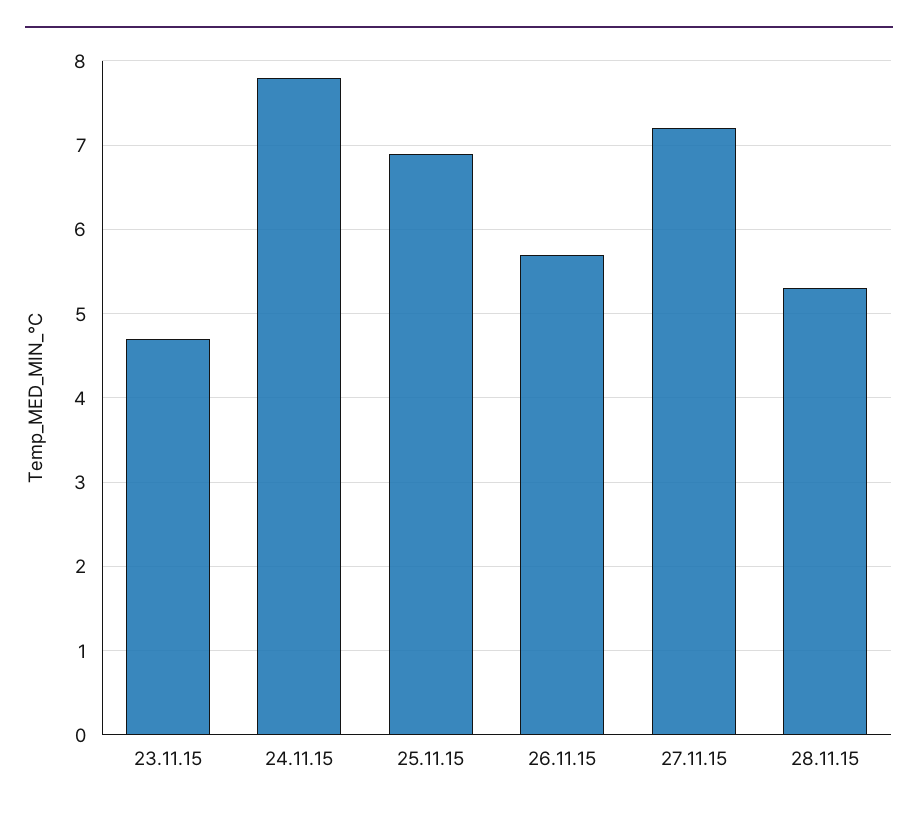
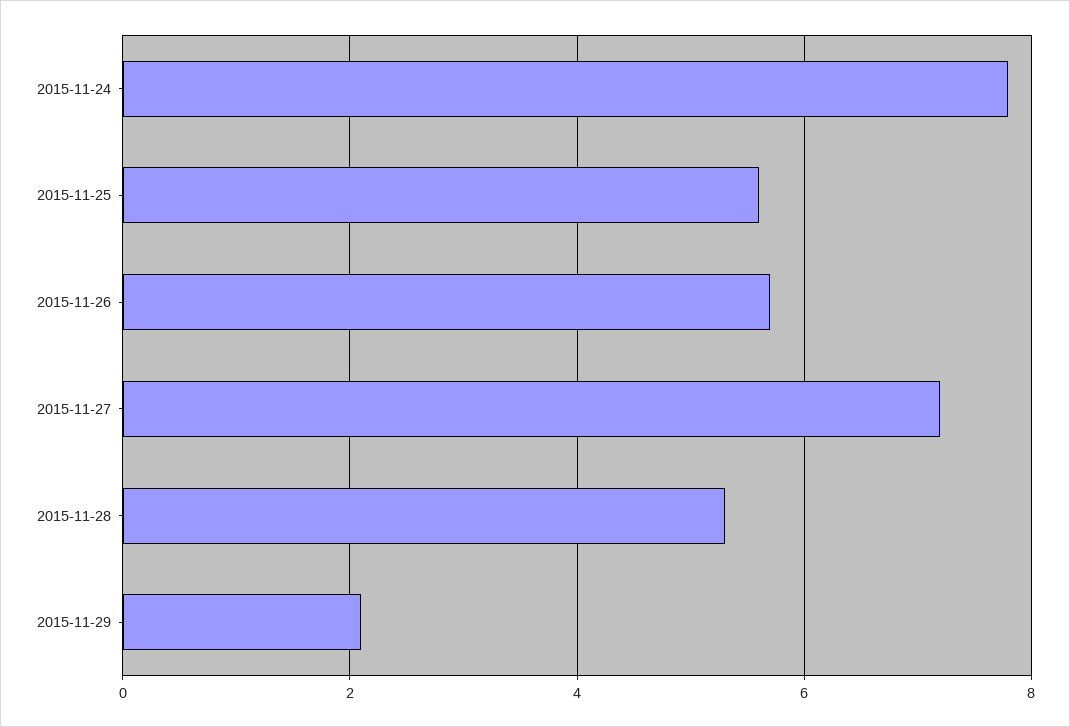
23.11.15: 4.7 -> none
25.11.15: 6.9 -> 5.5
2015-11-29: none -> 2

